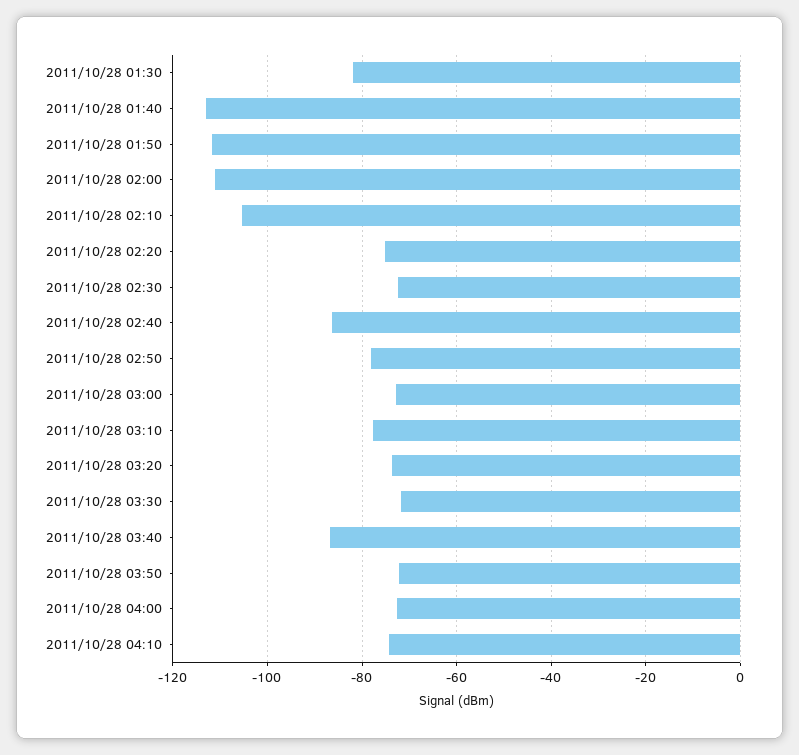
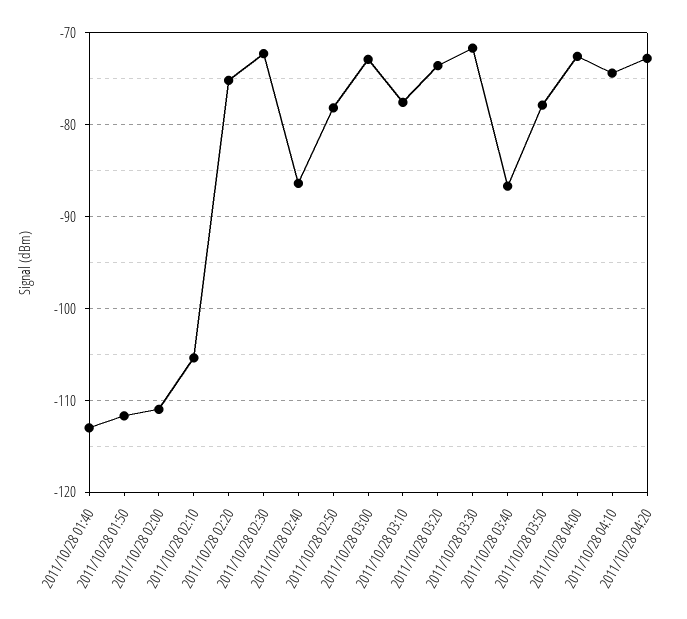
2011/10/28 01:30: -82 -> none
2011/10/28 03:50: -72 -> -78
2011/10/28 04:20: none -> -73

